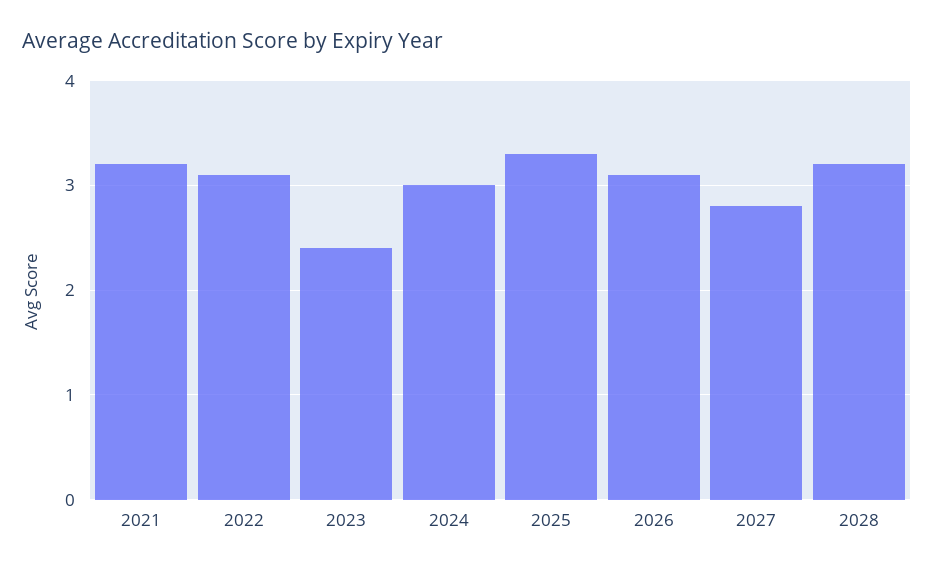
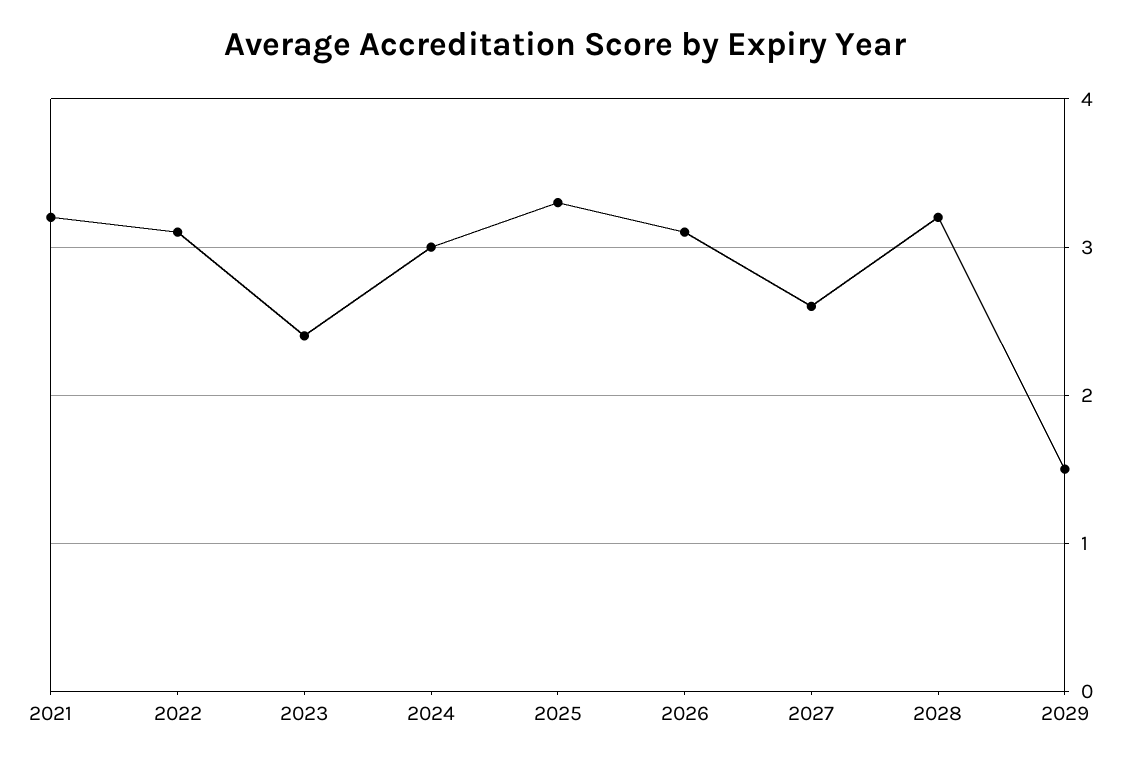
2027: 2.8 -> 2.6
2029: none -> 1.5

